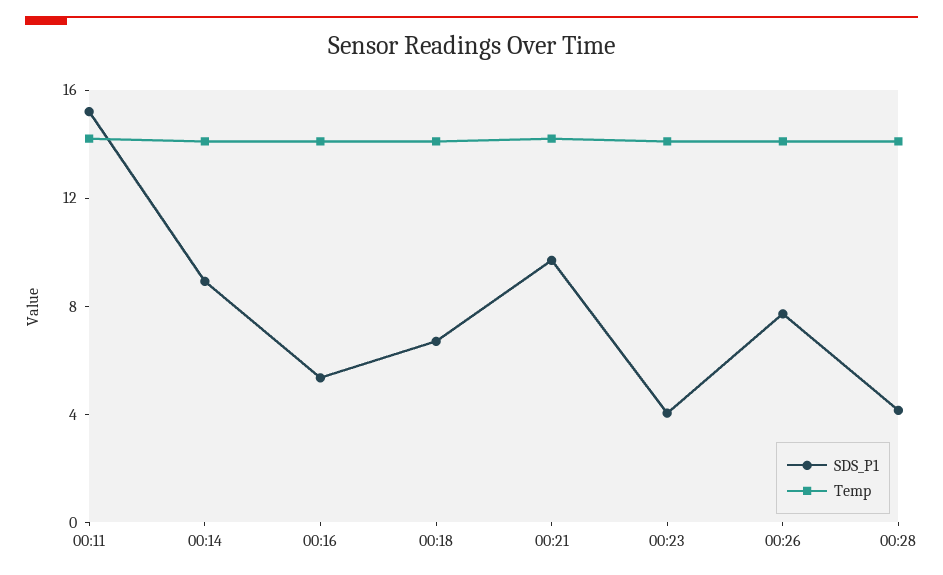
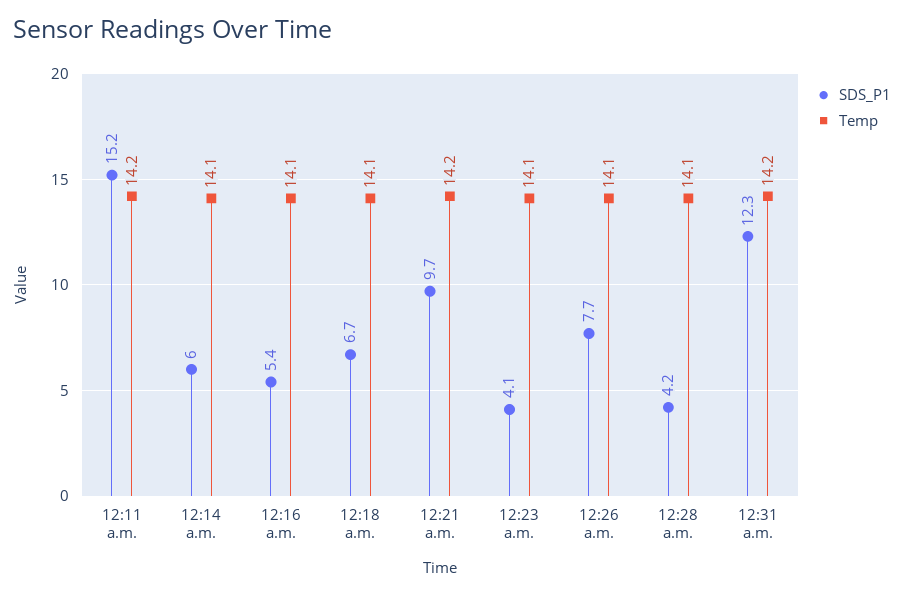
SDS_P1, 00:14: 9 -> 6
SDS_P1, 12:31 a.m.: none -> 12.3
Temp, 12:31 a.m.: none -> 14.2

